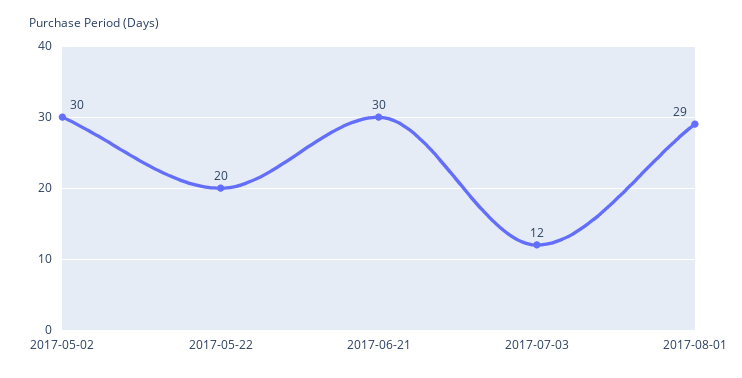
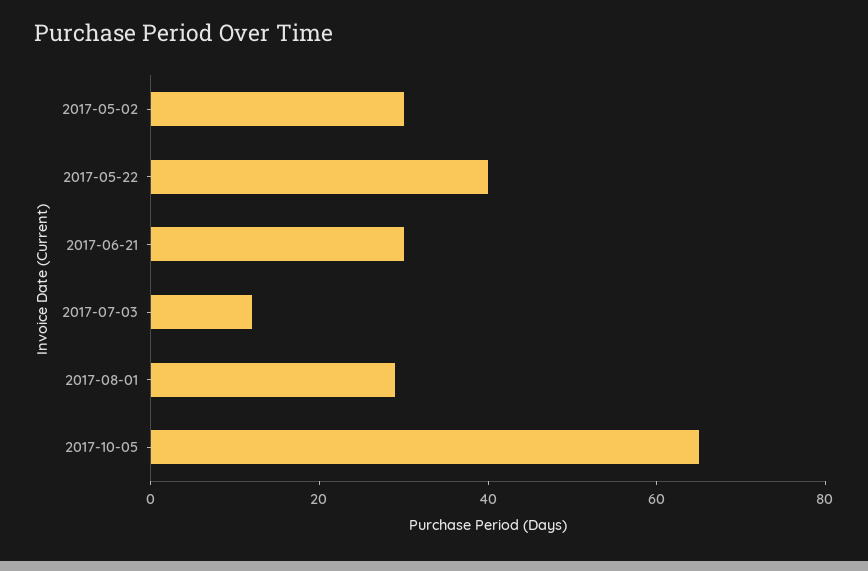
2017-05-22: 20 -> 40
2017-10-05: none -> 65

